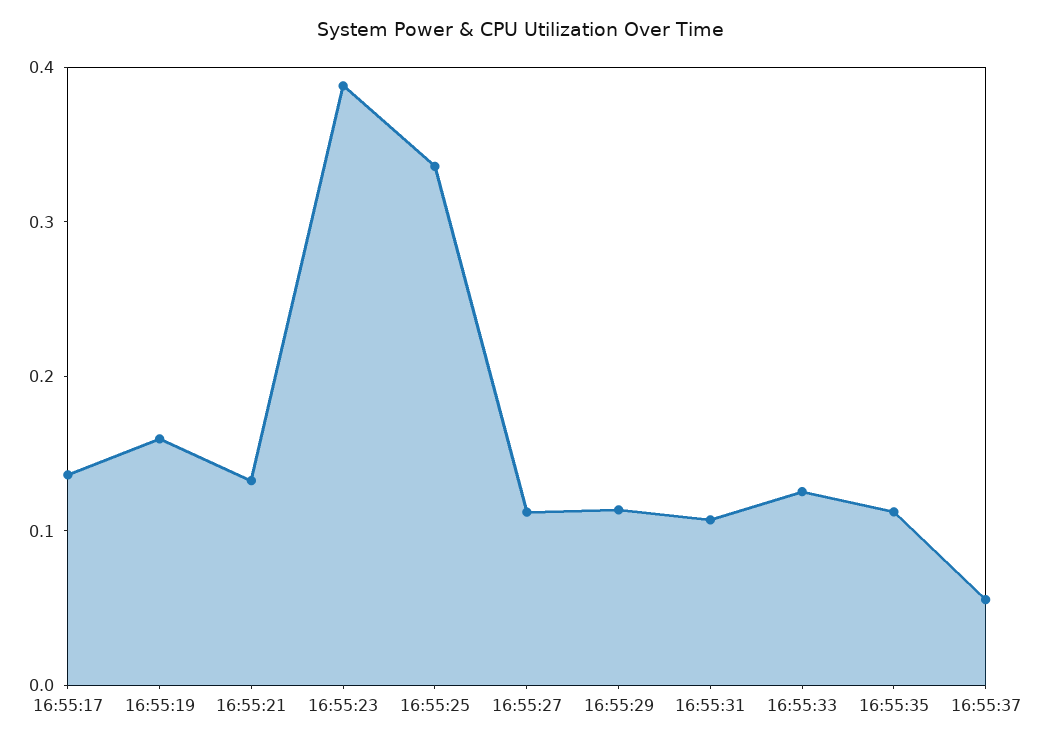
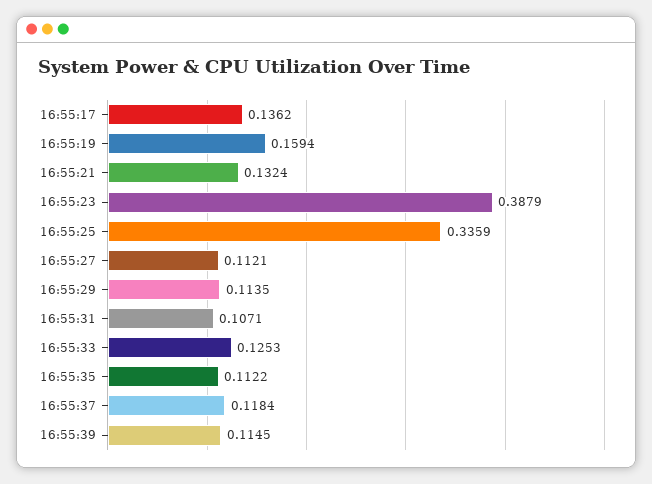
16:55:37: 0.06 -> 0.1184
16:55:39: none -> 0.1145

